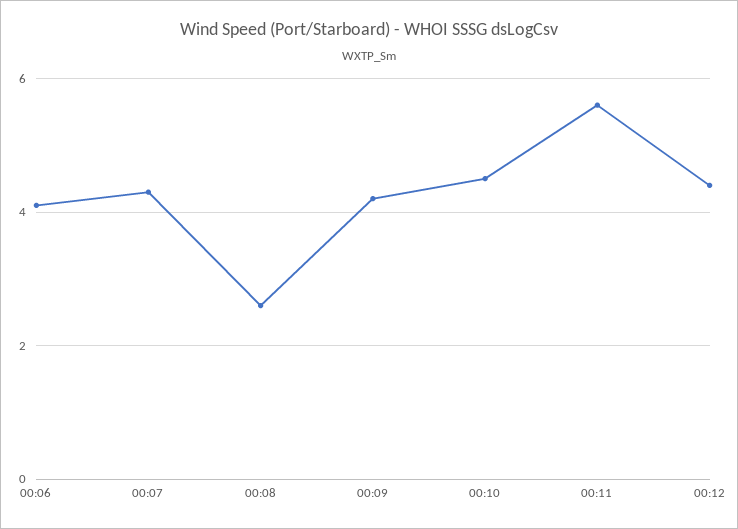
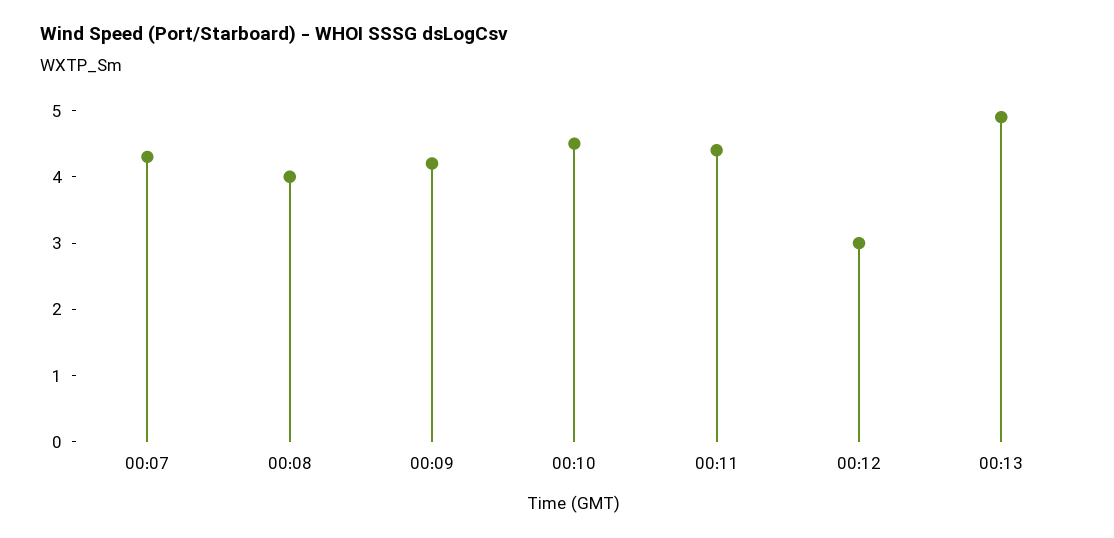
00:06: 4 -> none
00:08: 2.5 -> 4
00:11: 5.5 -> 4.5
00:12: 4.5 -> 3
00:13: none -> 5

